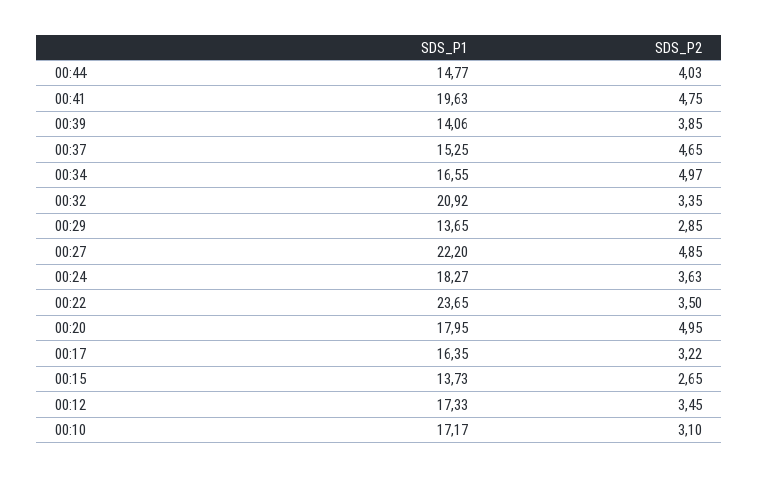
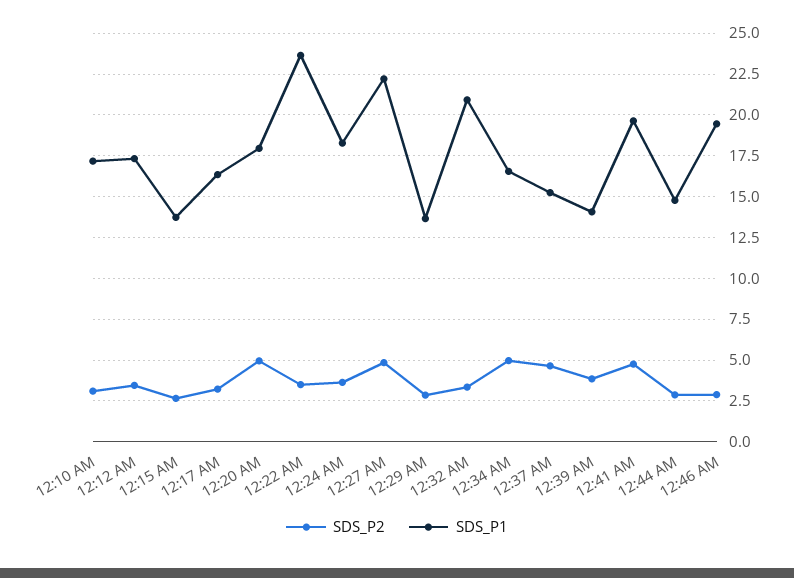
SDS_P2, 00:44: 4.03 -> 3
SDS_P2, 12:46 AM: none -> 3
SDS_P1, 12:46 AM: none -> 19.5

